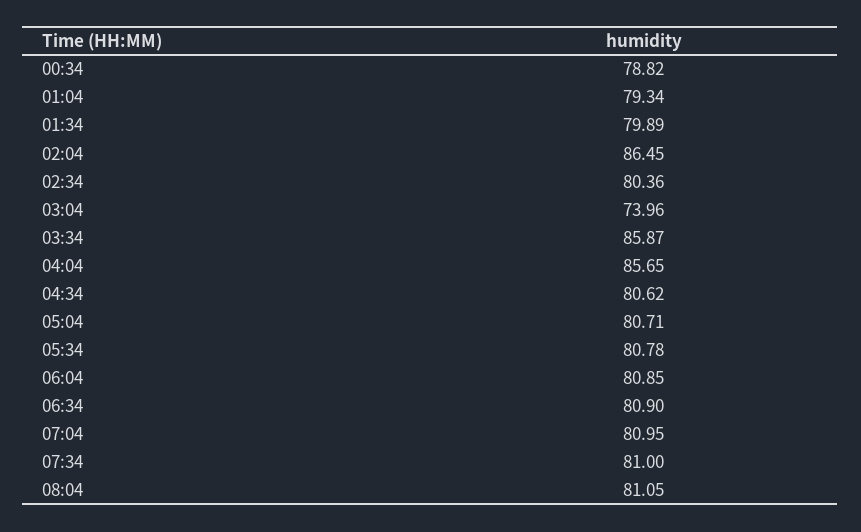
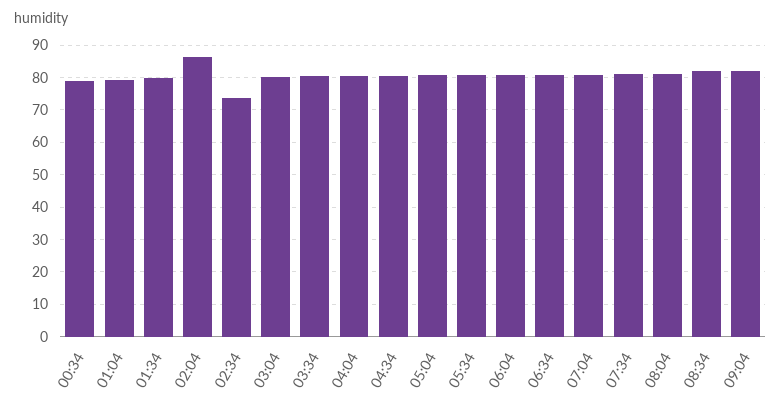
02:34: 80.36 -> 74
03:04: 73.96 -> 80
03:34: 85.87 -> 80
04:04: 85.65 -> 80
08:34: none -> 82
09:04: none -> 82

